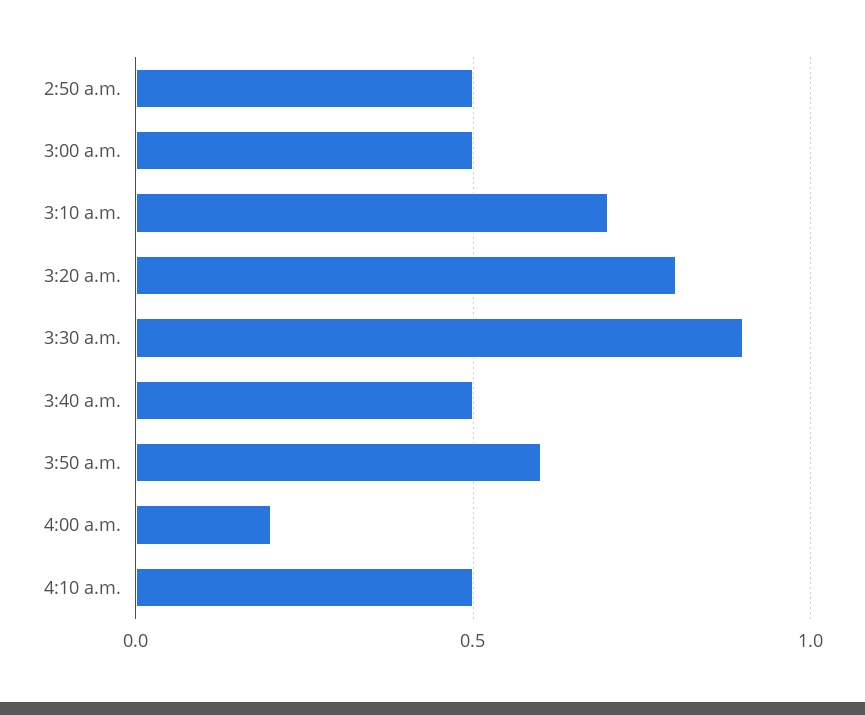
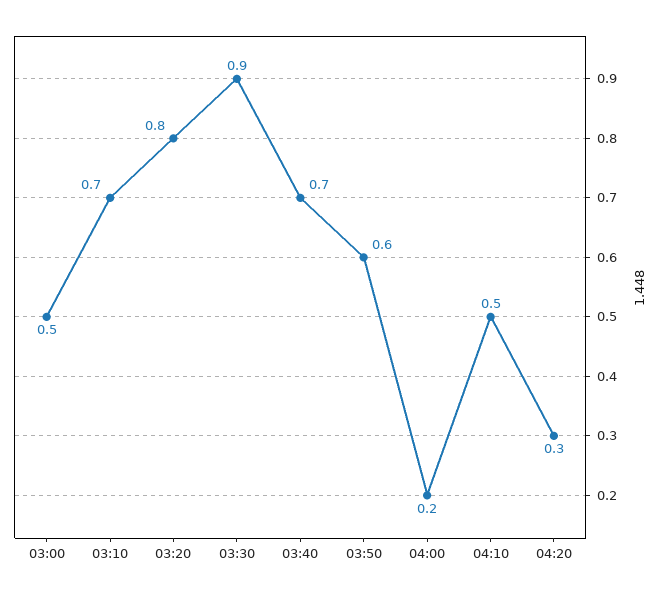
2:50 a.m.: 0.5 -> none
3:40 a.m.: 0.5 -> 0.7
04:20: none -> 0.3

